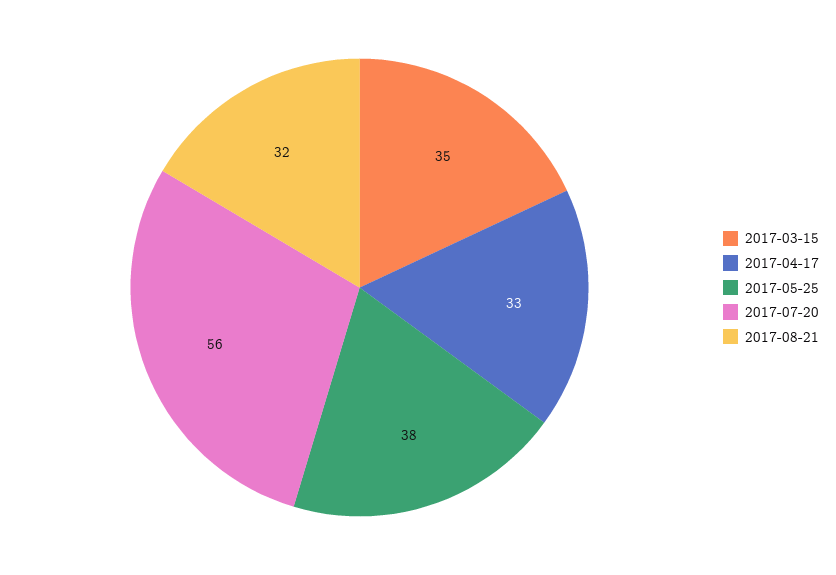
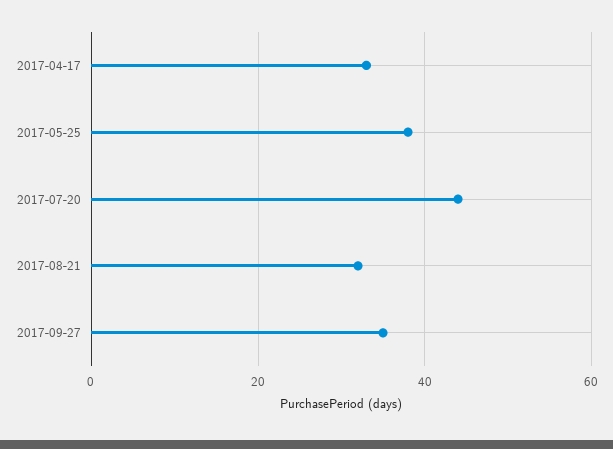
2017-03-15: 35 -> none
2017-07-20: 56 -> 45
2017-09-27: none -> 35

